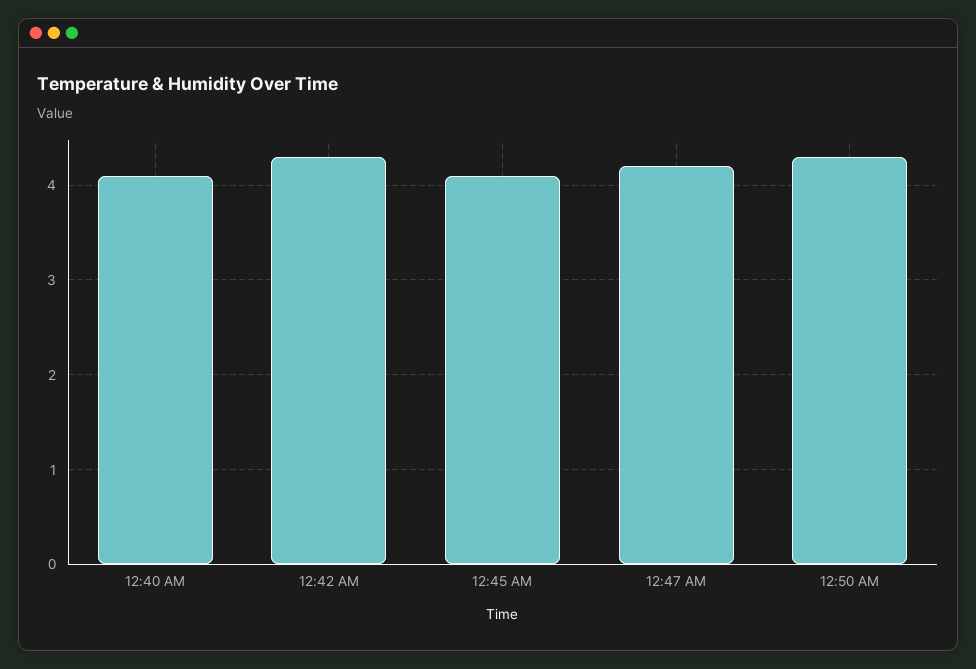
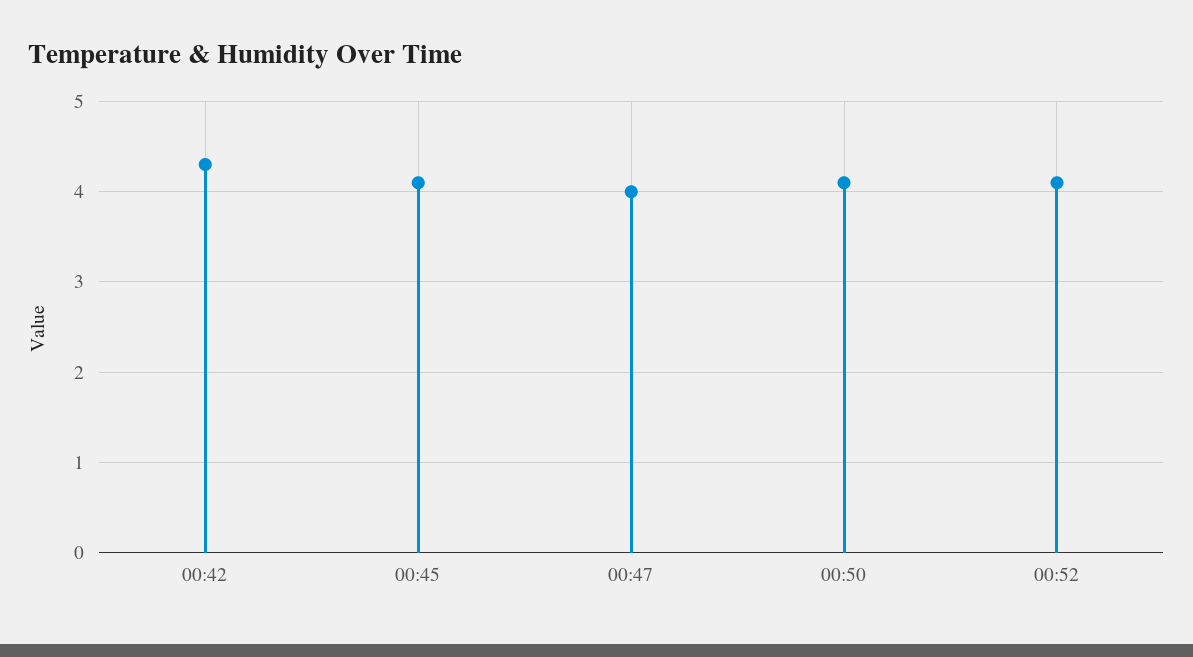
12:40 AM: 4.1 -> none
12:47 AM: 4.2 -> 4
12:50 AM: 4.3 -> 4.1
00:52: none -> 4.1

